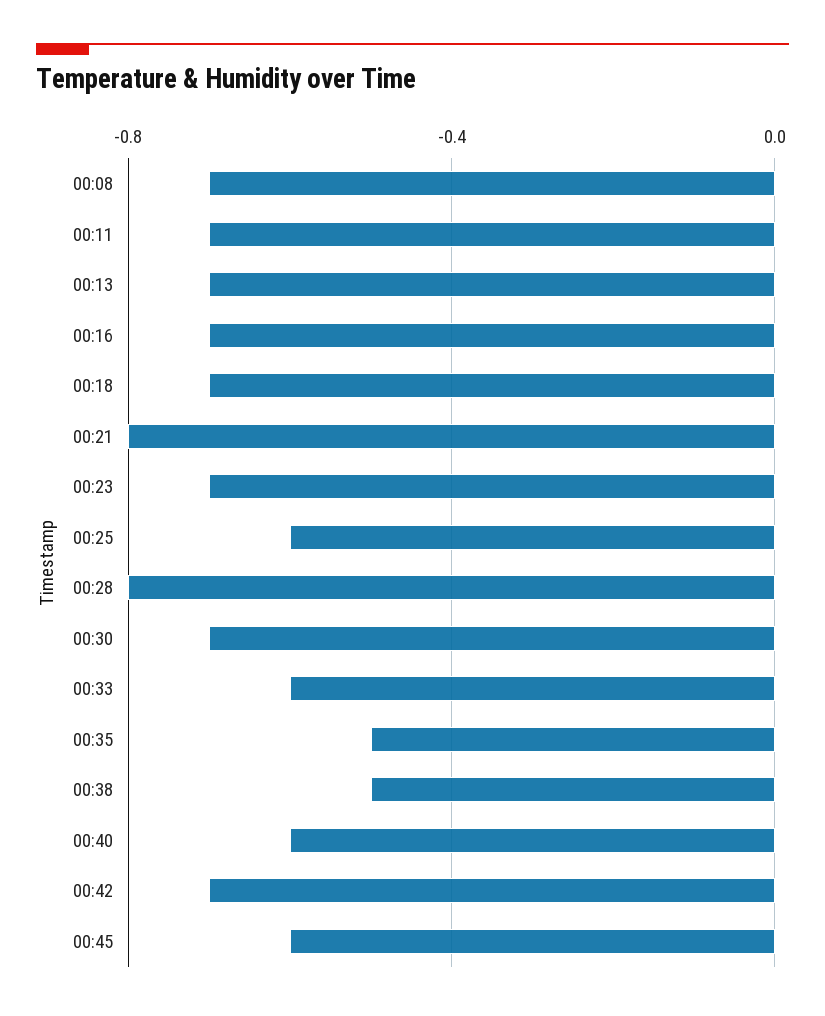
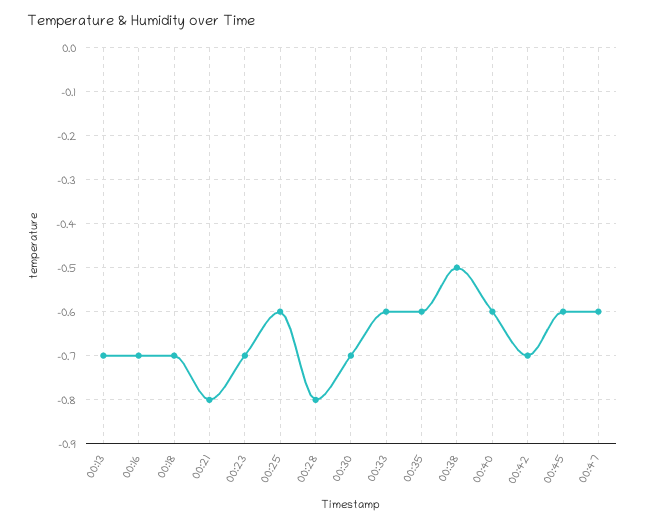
00:08: -0.7 -> none
00:11: -0.7 -> none
00:35: -0.5 -> -0.6
00:47: none -> -0.6

